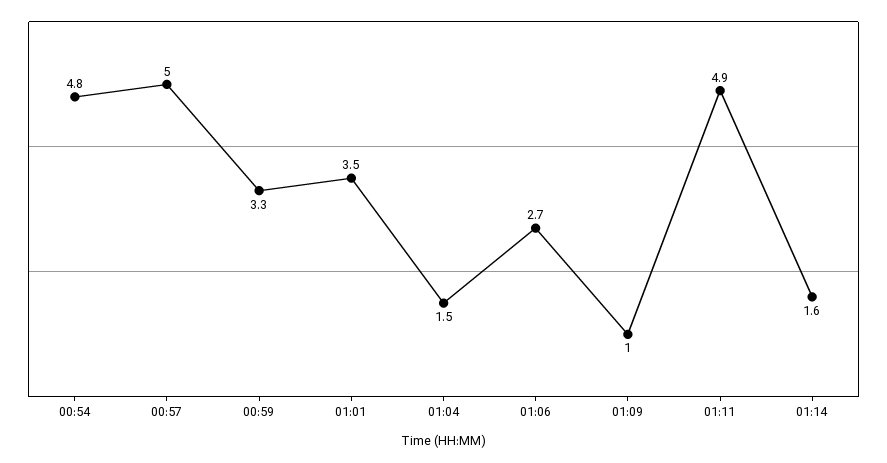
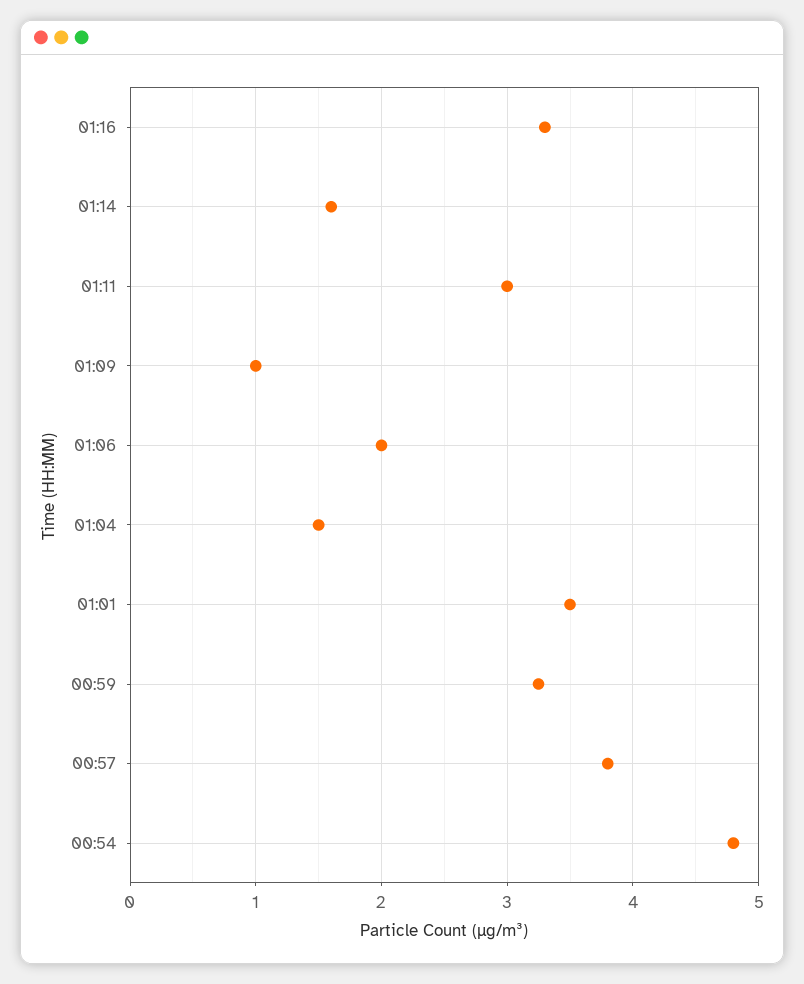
00:57: 5 -> 3.8
01:06: 2.7 -> 2
01:11: 4.9 -> 3
01:16: none -> 3.3

